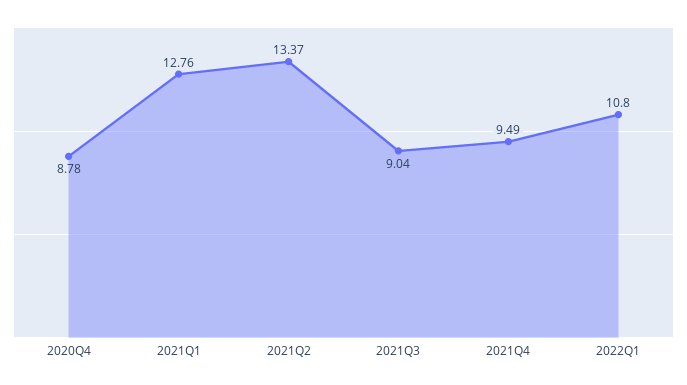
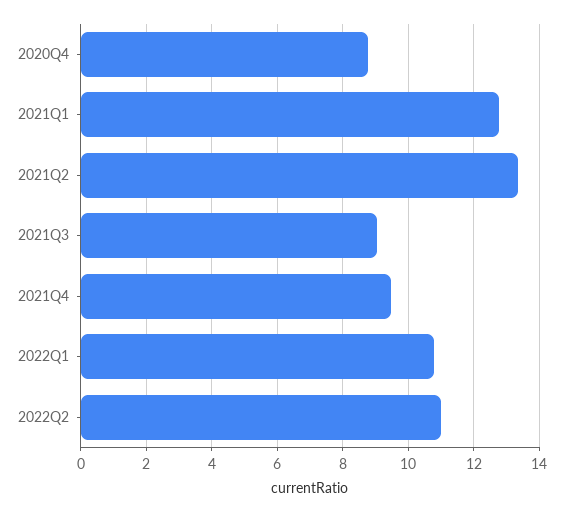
2022Q2: none -> 11

